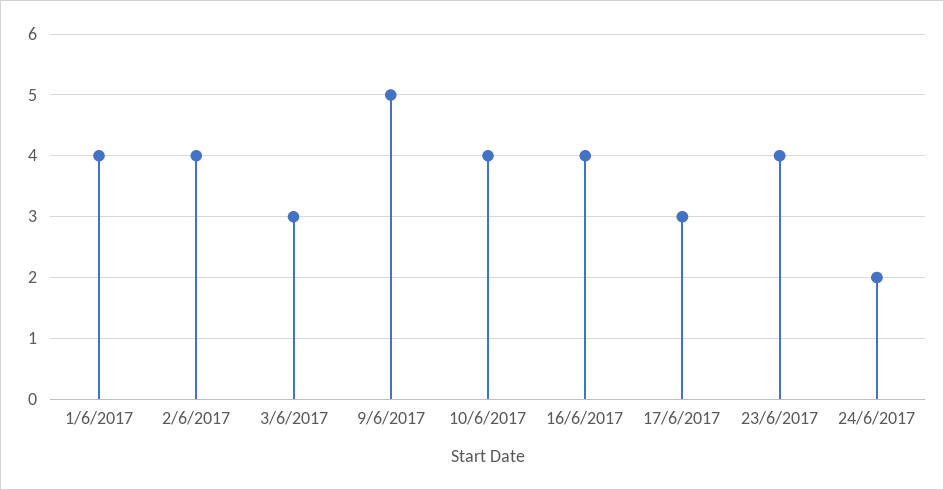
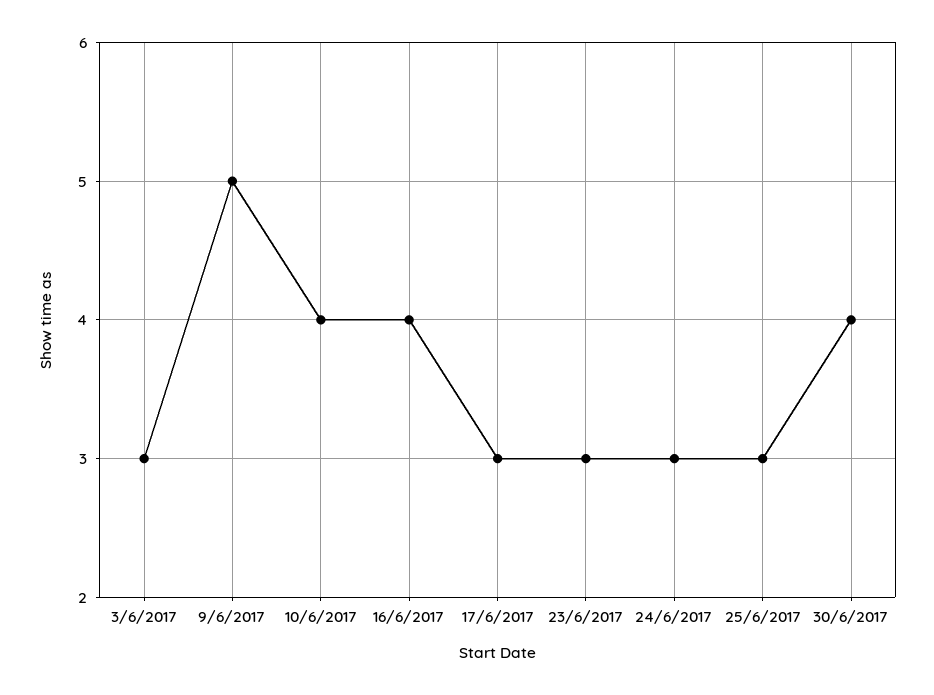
1/6/2017: 4 -> none
2/6/2017: 4 -> none
23/6/2017: 4 -> 3
24/6/2017: 2 -> 3
25/6/2017: none -> 3
30/6/2017: none -> 4

